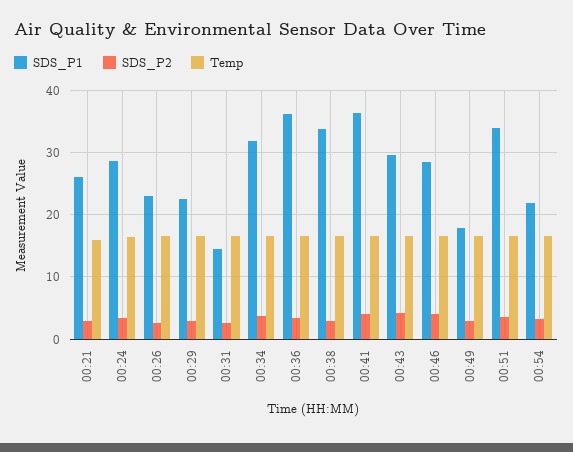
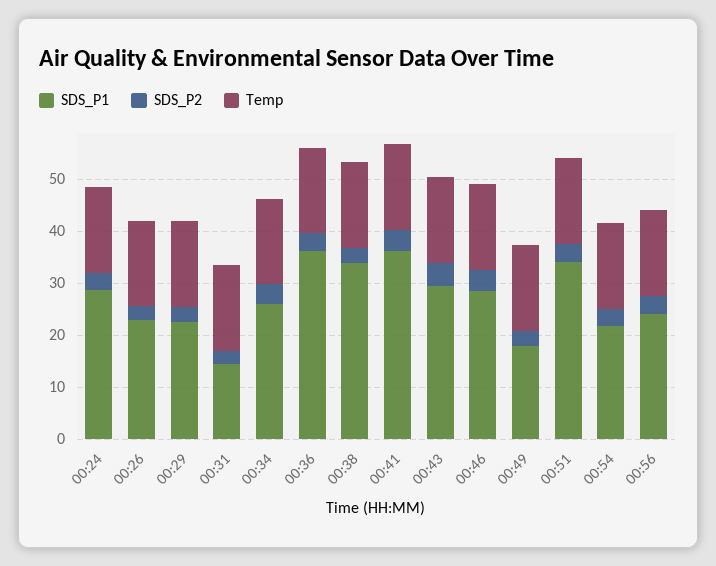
SDS_P1, 00:21: 26 -> none
SDS_P2, 00:21: 3 -> none
Temp, 00:21: 16 -> none
SDS_P1, 00:34: 32 -> 26
SDS_P1, 00:56: none -> 24
SDS_P2, 00:56: none -> 4
Temp, 00:56: none -> 16

